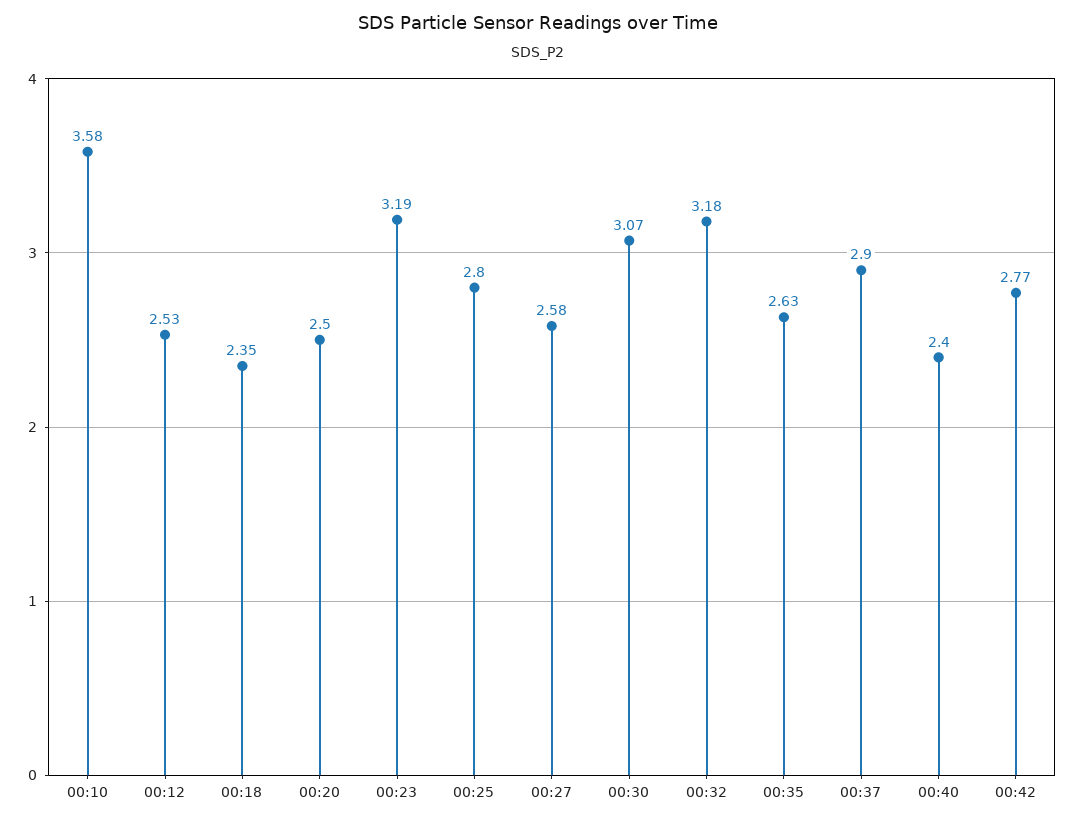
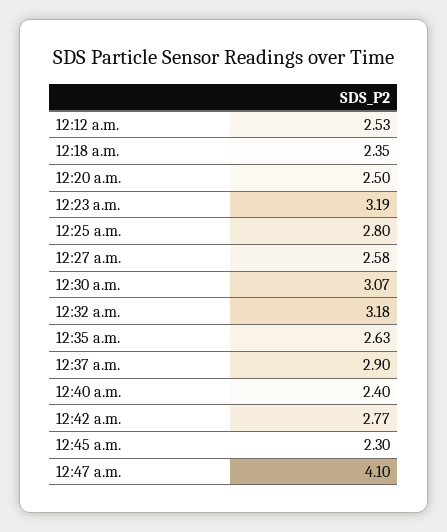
00:10: 3.58 -> none
12:45 a.m.: none -> 2.3
12:47 a.m.: none -> 4.1

